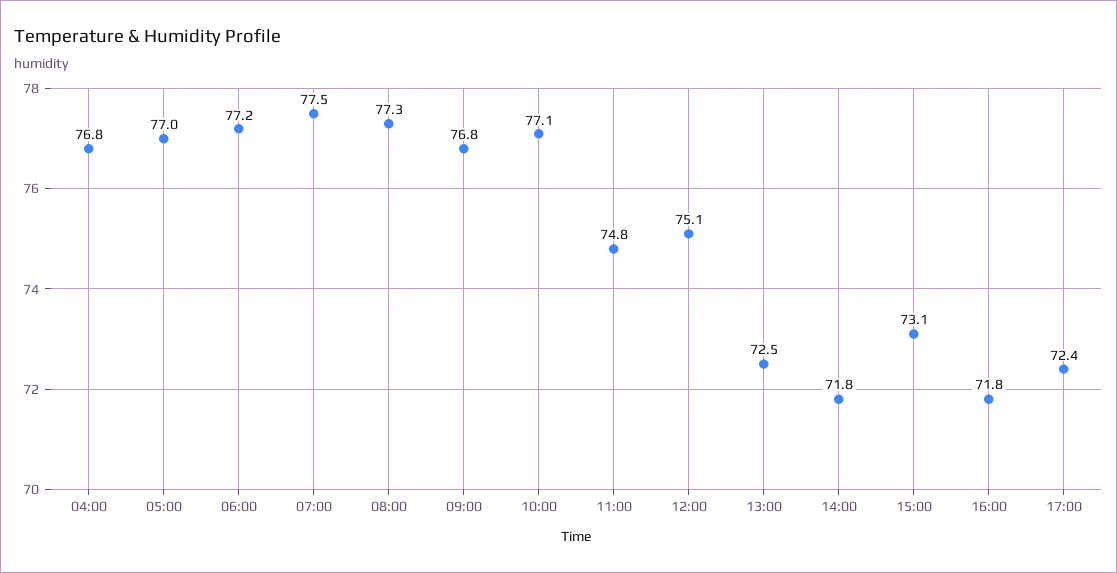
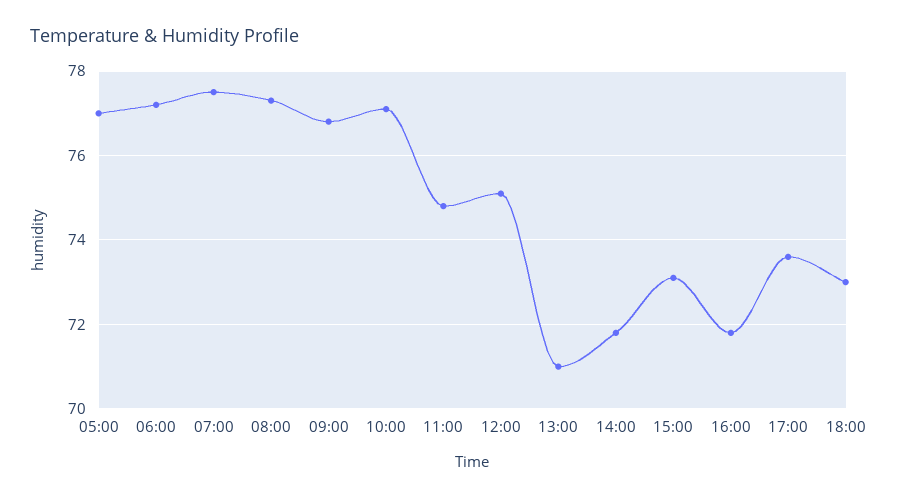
04:00: 76.8 -> none
13:00: 72.5 -> 71
17:00: 72.4 -> 73.5
18:00: none -> 73

